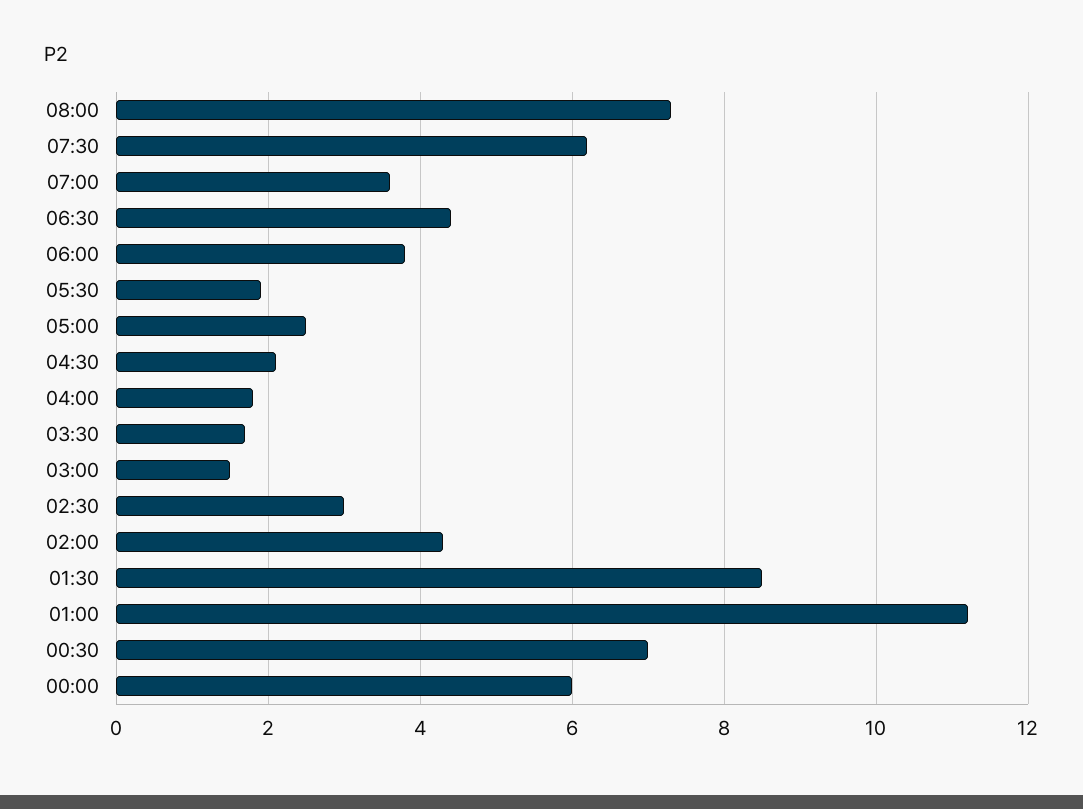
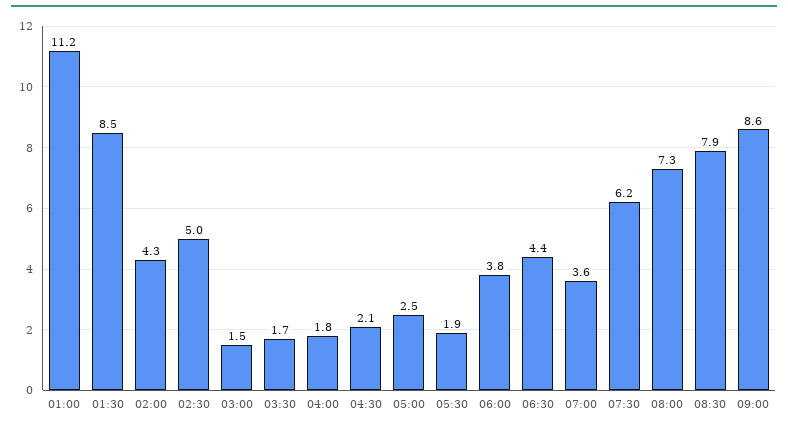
02:30: 3 -> 5
00:30: 7 -> none
00:00: 6 -> none
08:30: none -> 7.9
09:00: none -> 8.6

